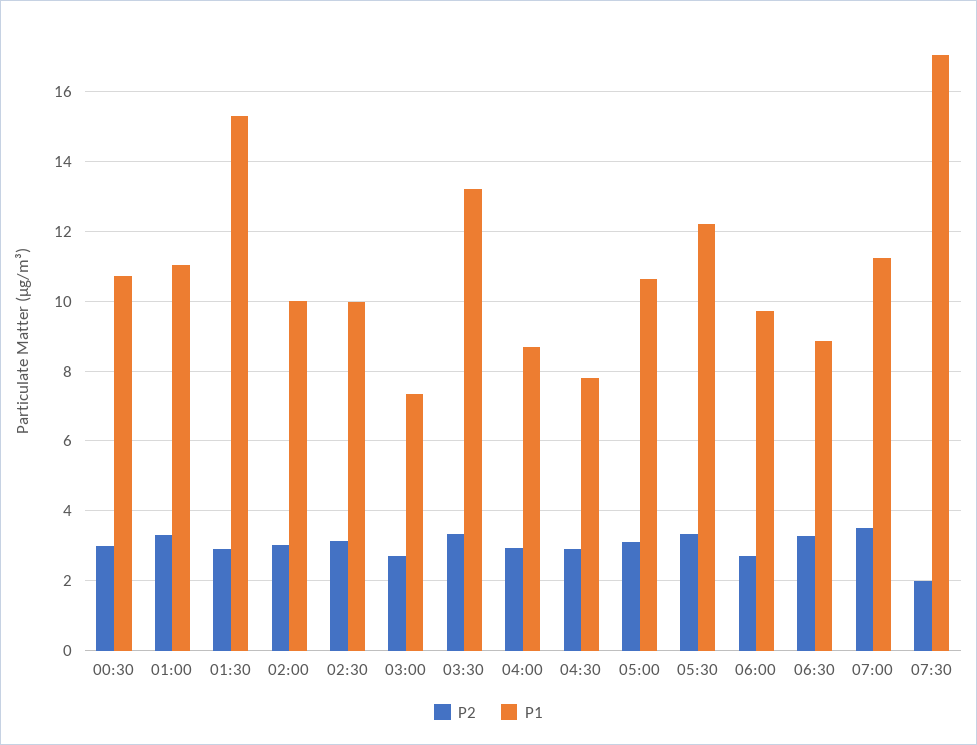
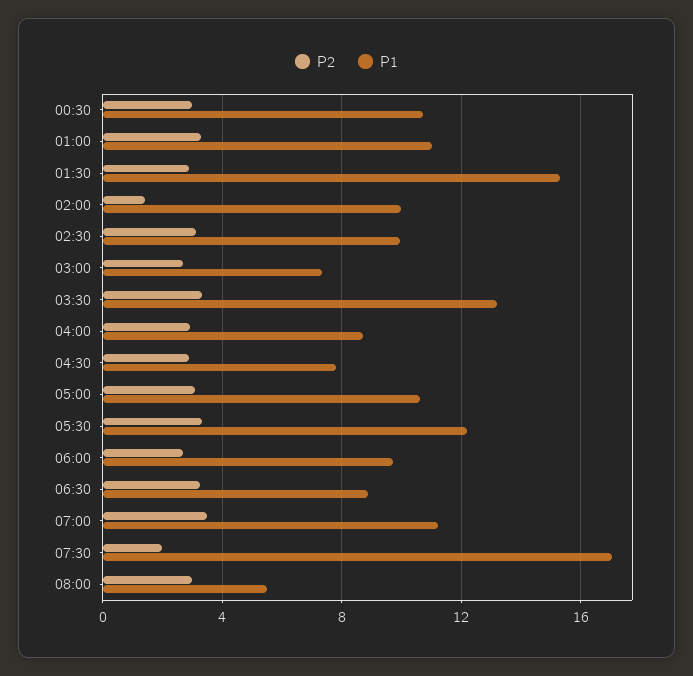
P2, 02:00: 3 -> 1.5
P2, 08:00: none -> 3
P1, 08:00: none -> 5.5

